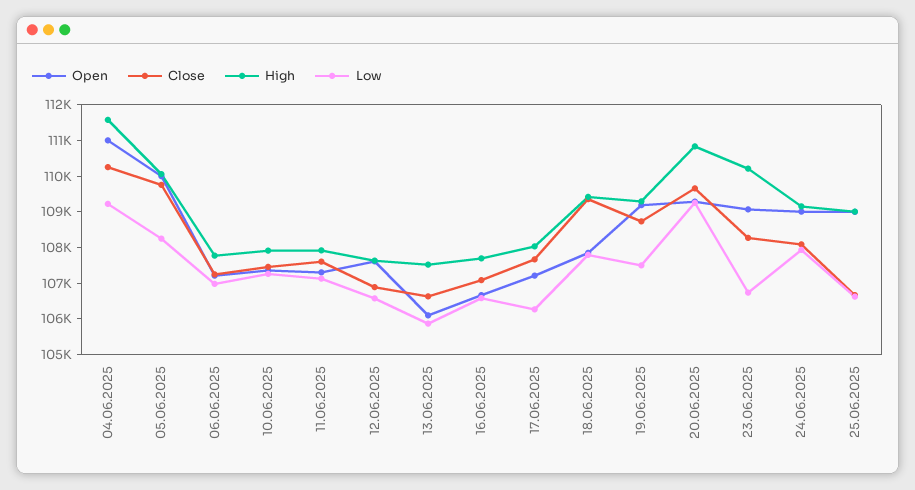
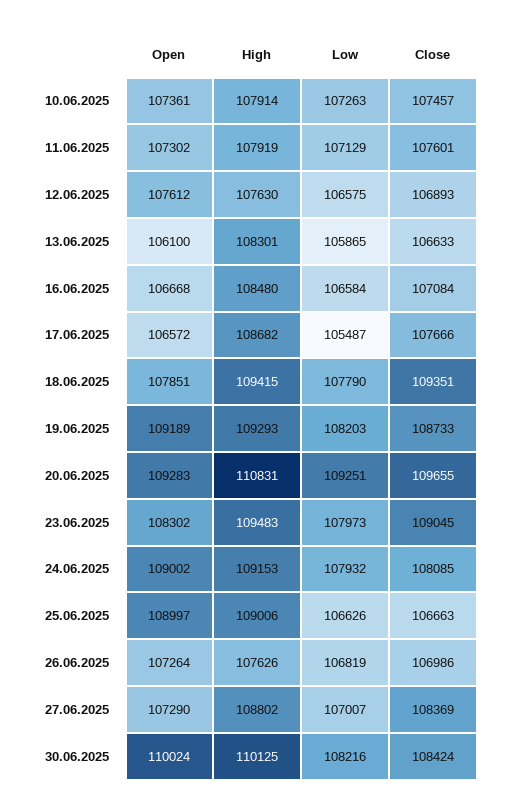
Open, 04.06.2025: 111000 -> none
Close, 04.06.2025: 110250 -> none
High, 04.06.2025: 111500 -> none
Low, 04.06.2025: 109250 -> none
Open, 05.06.2025: 110000 -> none
Close, 05.06.2025: 109750 -> none
High, 05.06.2025: 110000 -> none
Low, 05.06.2025: 108250 -> none
Open, 06.06.2025: 107250 -> none
Close, 06.06.2025: 107250 -> none
High, 06.06.2025: 107750 -> none
Low, 06.06.2025: 107000 -> none
High, 13.06.2025: 107500 -> 108301
High, 16.06.2025: 107750 -> 108480
Open, 17.06.2025: 107250 -> 106572
High, 17.06.2025: 108000 -> 108682
Low, 17.06.2025: 106250 -> 105487
Low, 19.06.2025: 107500 -> 108203
Open, 23.06.2025: 109000 -> 108302
Close, 23.06.2025: 108250 -> 109045
High, 23.06.2025: 110250 -> 109483
Low, 23.06.2025: 106750 -> 107973
Open, 26.06.2025: none -> 107264
High, 26.06.2025: none -> 107626
Low, 26.06.2025: none -> 106819
Close, 26.06.2025: none -> 106986
Open, 27.06.2025: none -> 107290
High, 27.06.2025: none -> 108802
Low, 27.06.2025: none -> 107007
Close, 27.06.2025: none -> 108369
Open, 30.06.2025: none -> 110024
High, 30.06.2025: none -> 110125
Low, 30.06.2025: none -> 108216
Close, 30.06.2025: none -> 108424

